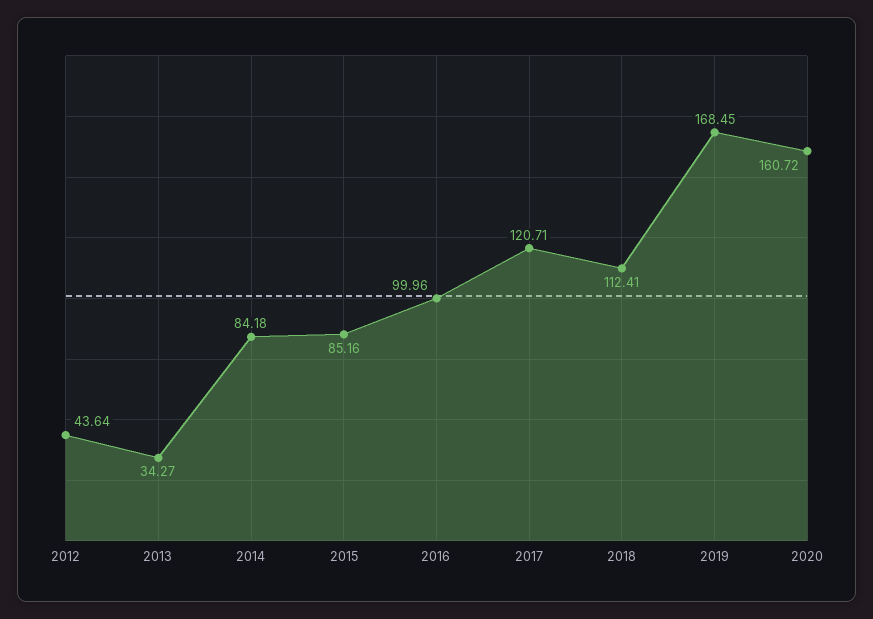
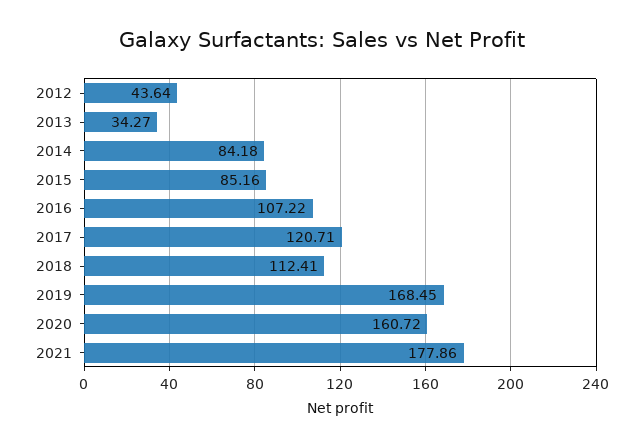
2016: 99.96 -> 107.22
2021: none -> 177.86

